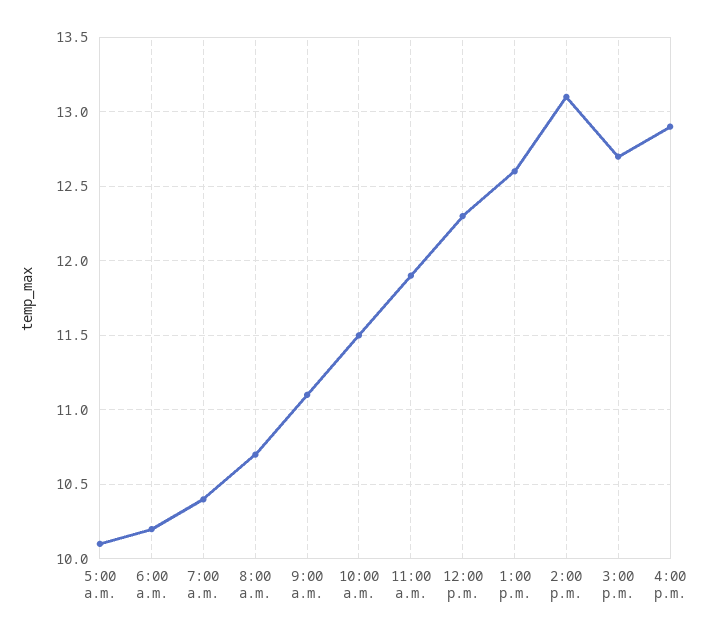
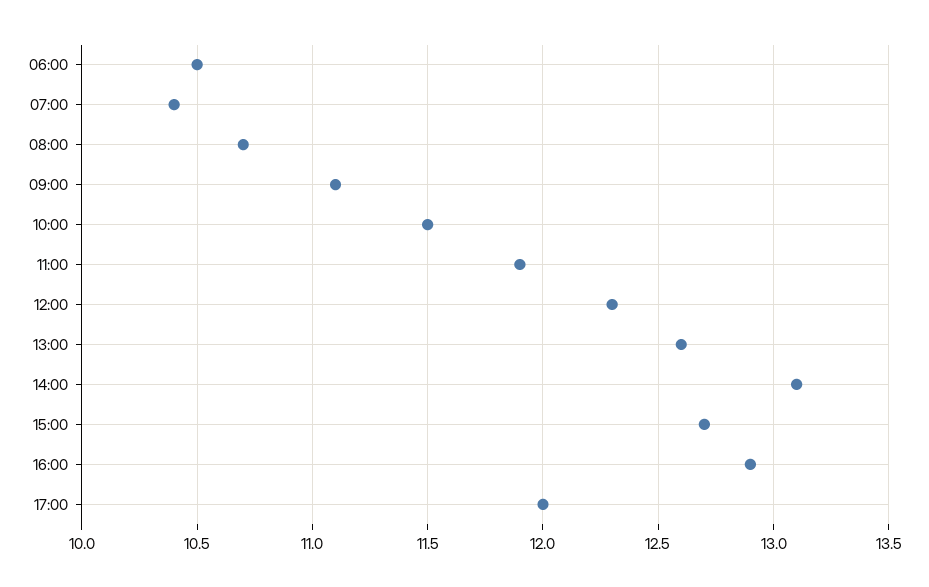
5:00 a.m.: 10.1 -> none
6:00 a.m.: 10.2 -> 10.5
17:00: none -> 12

